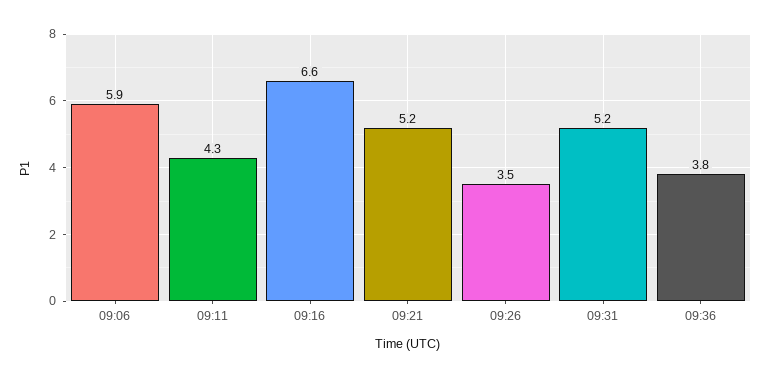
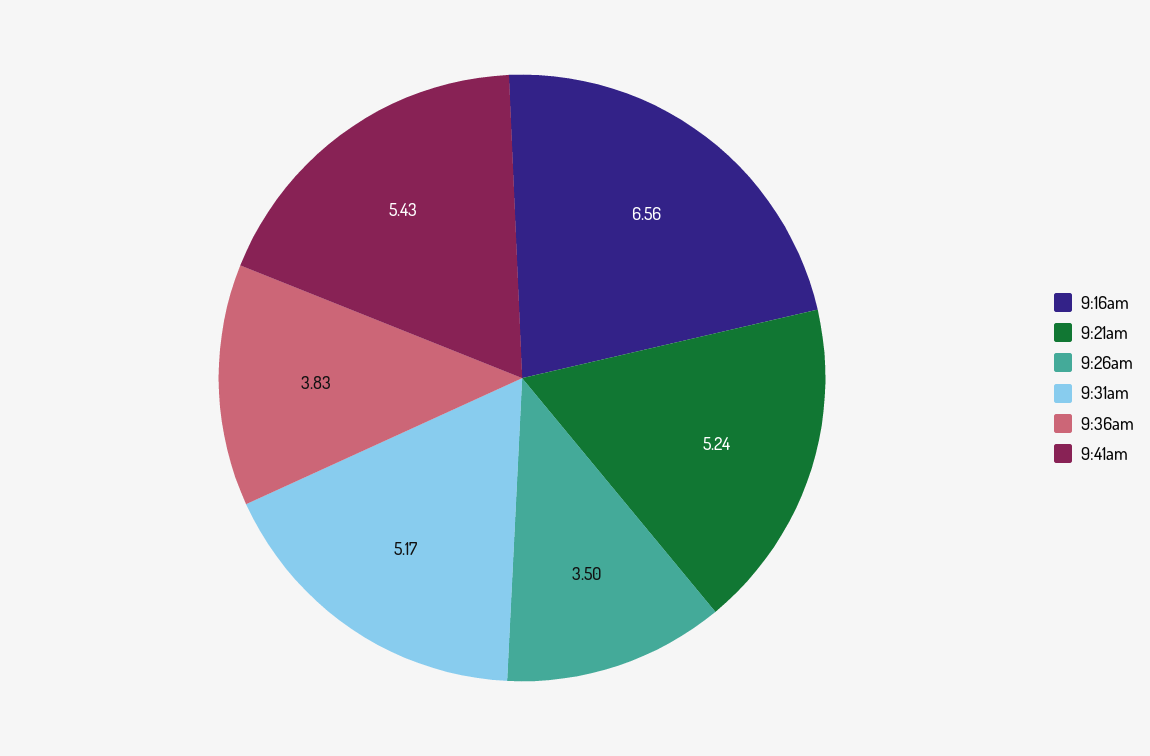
09:06: 5.9 -> none
09:11: 4.3 -> none
9:41am: none -> 5.43

